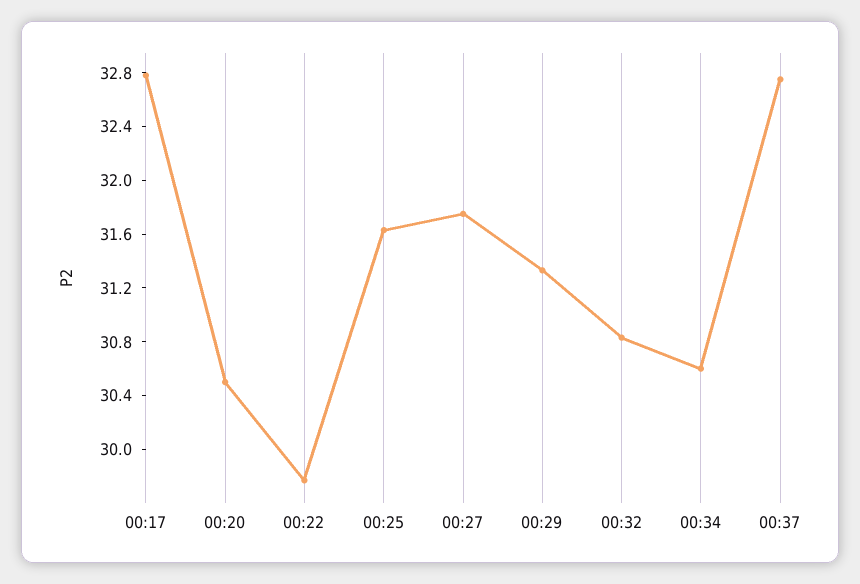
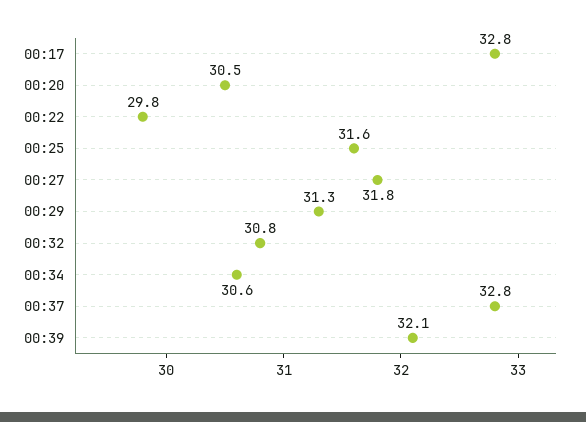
00:39: none -> 32.1

